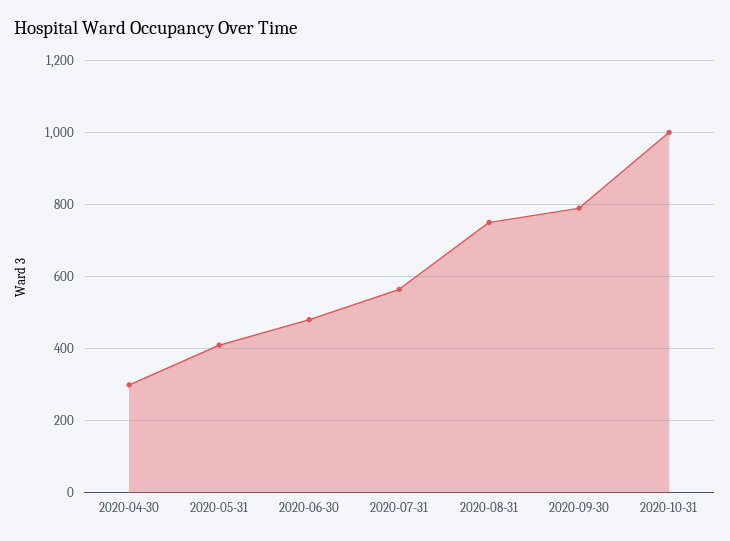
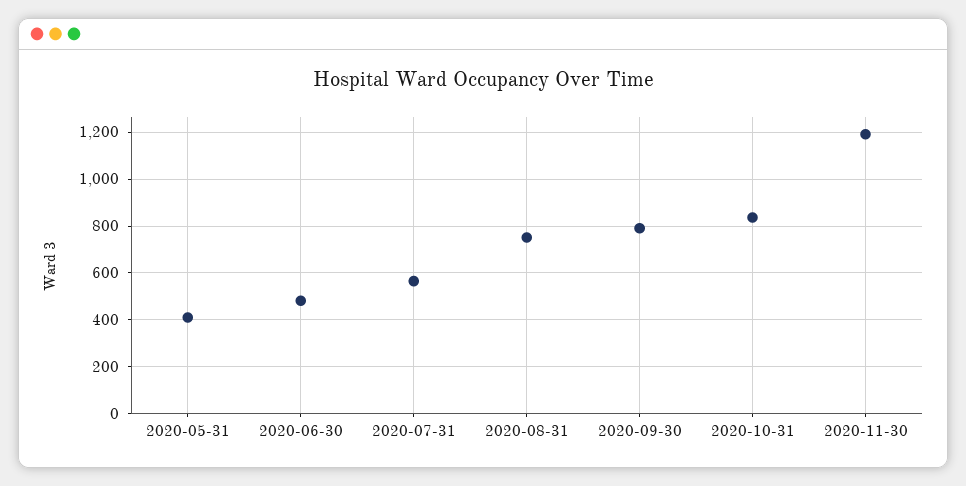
2020-04-30: 300 -> none
2020-10-31: 1000 -> 850
2020-11-30: none -> 1200

